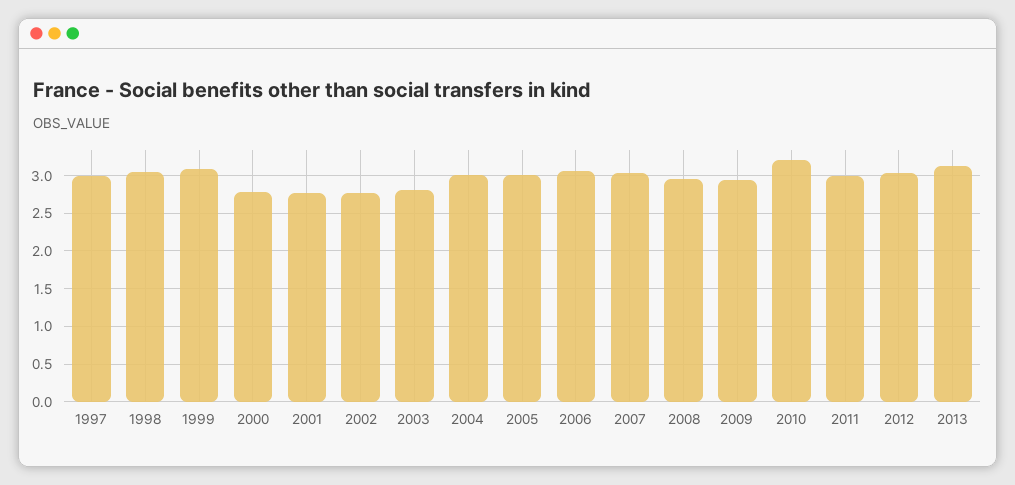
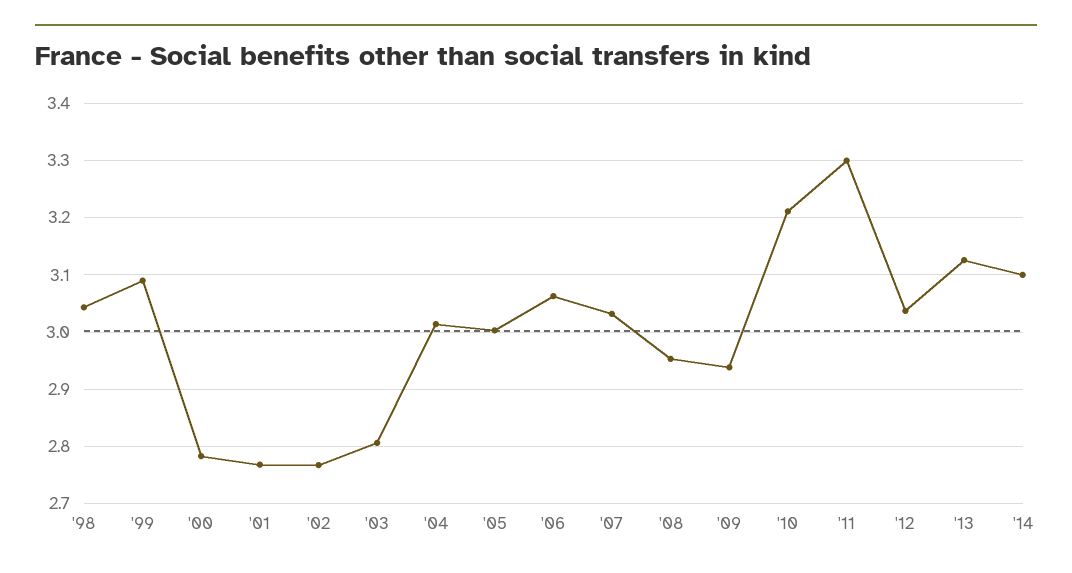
1997: 3 -> none
2011: 3 -> 3.3
'14: none -> 3.1

